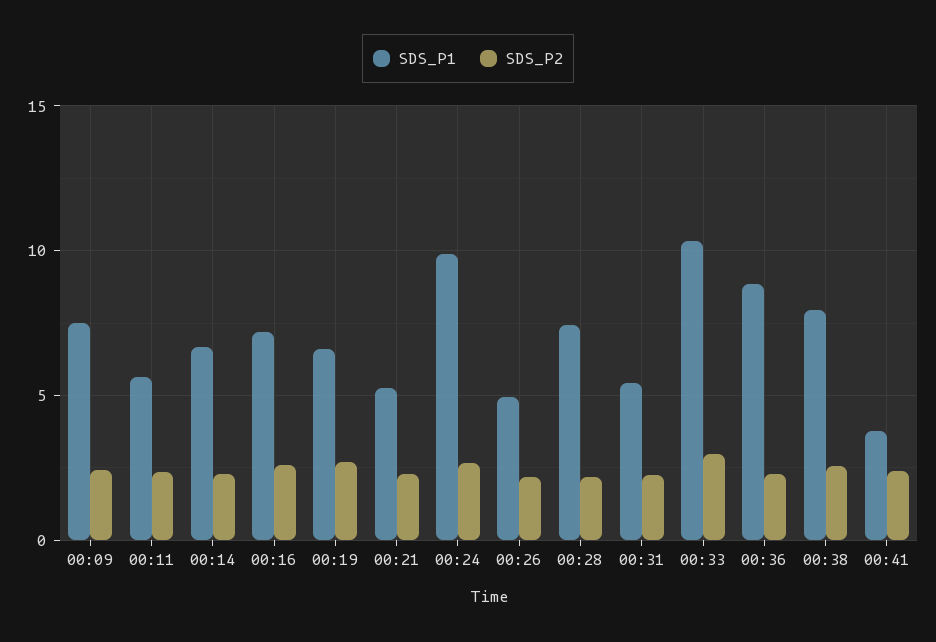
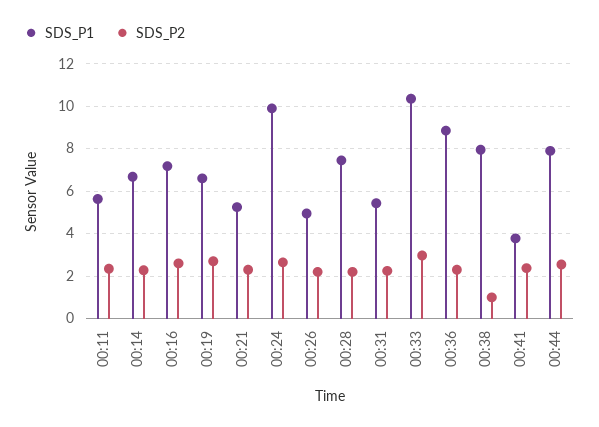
SDS_P1, 00:09: 7.5 -> none
SDS_P2, 00:09: 2.5 -> none
SDS_P2, 00:38: 2.5 -> 1
SDS_P1, 00:44: none -> 8
SDS_P2, 00:44: none -> 2.5

